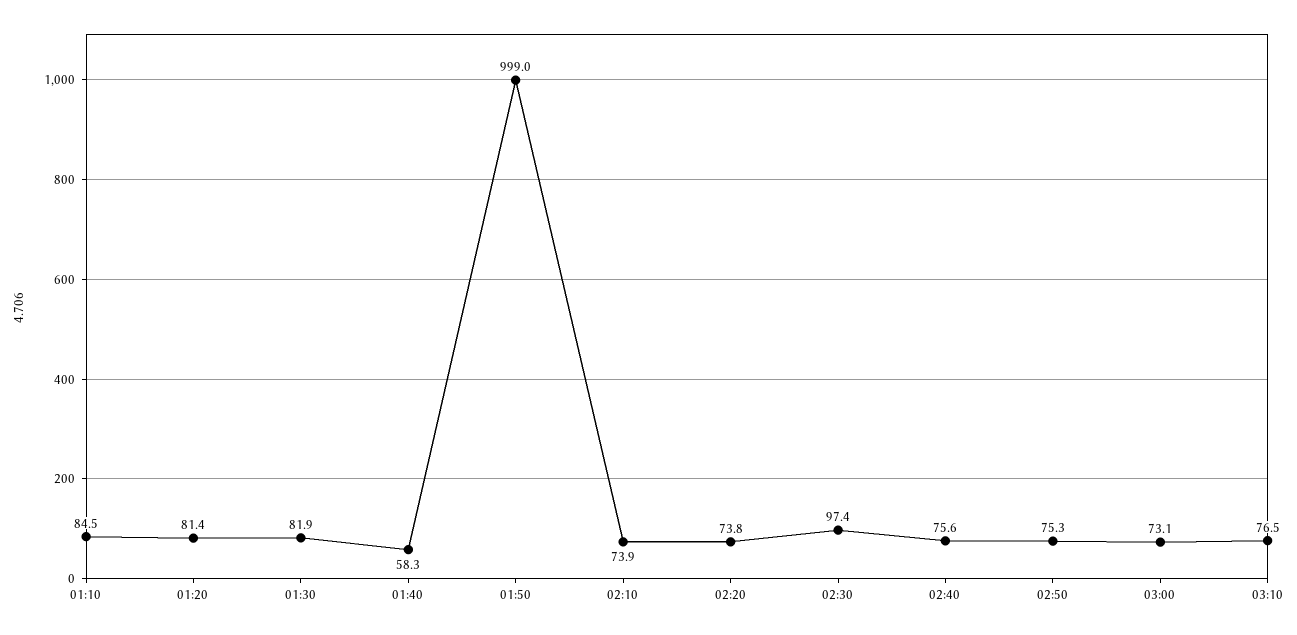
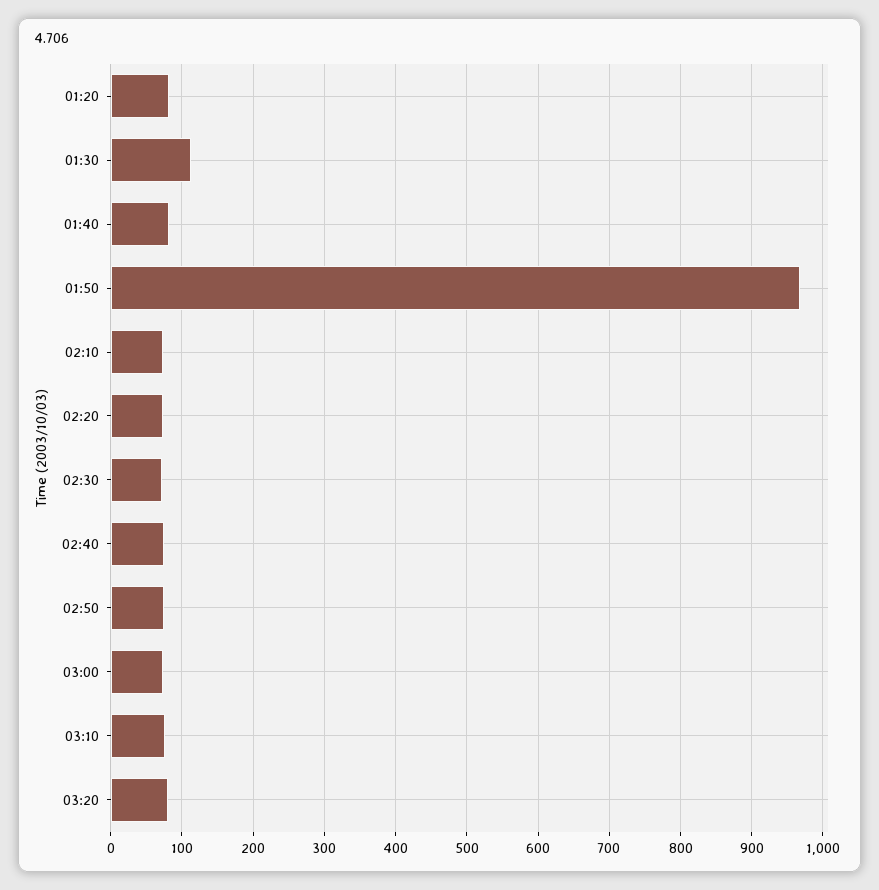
01:10: 84.5 -> none
01:30: 81.9 -> 110
01:40: 58.3 -> 80
01:50: 999 -> 970
02:30: 97.4 -> 70
03:20: none -> 80

